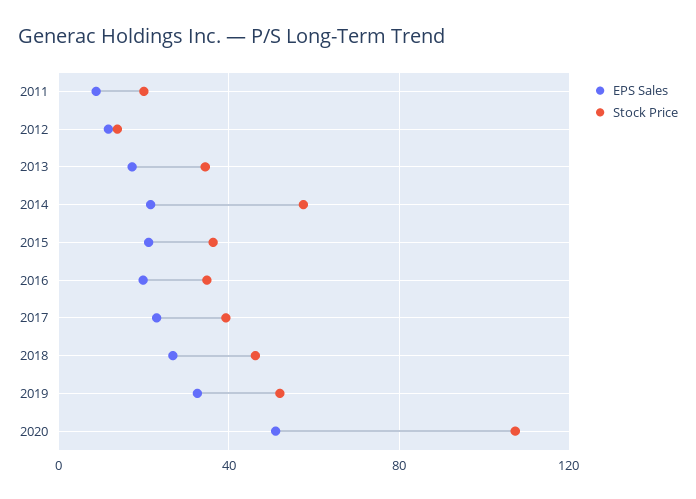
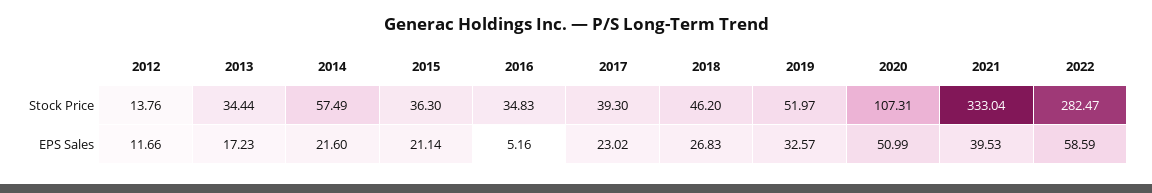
EPS Sales, 2011: 10 -> none
Stock Price, 2011: 20 -> none
EPS Sales, 2016: 20 -> 5.16
Stock Price, 2021: none -> 333.04
Stock Price, 2022: none -> 282.47
EPS Sales, 2021: none -> 39.53
EPS Sales, 2022: none -> 58.59

